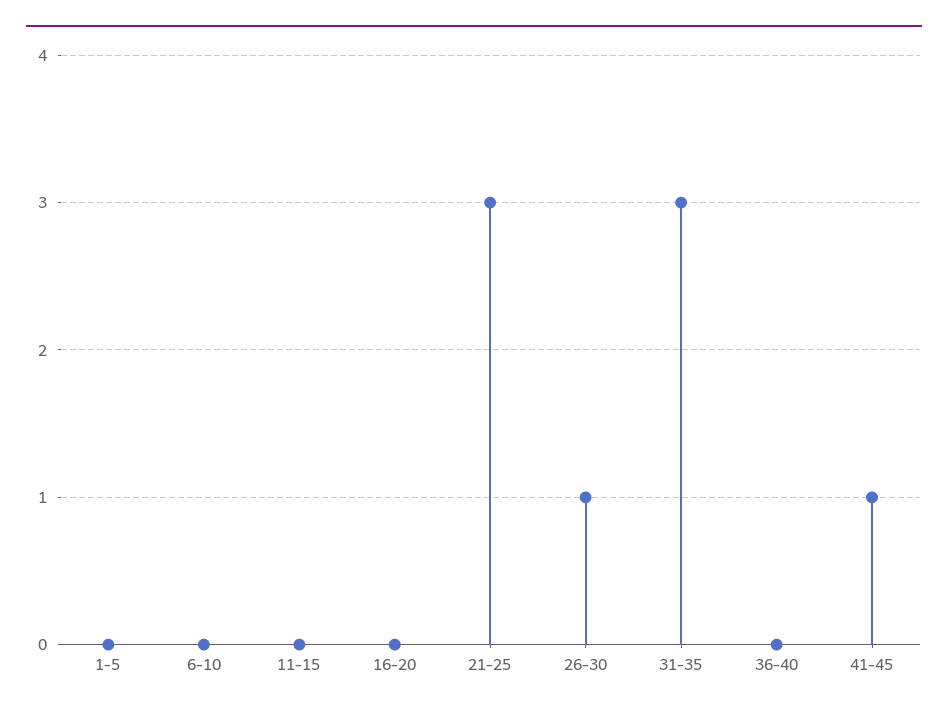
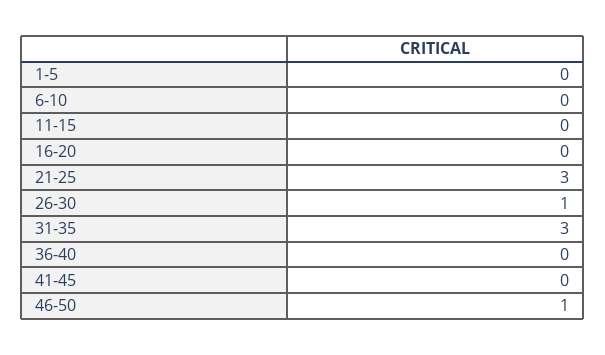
41-45: 1 -> 0
46-50: none -> 1

